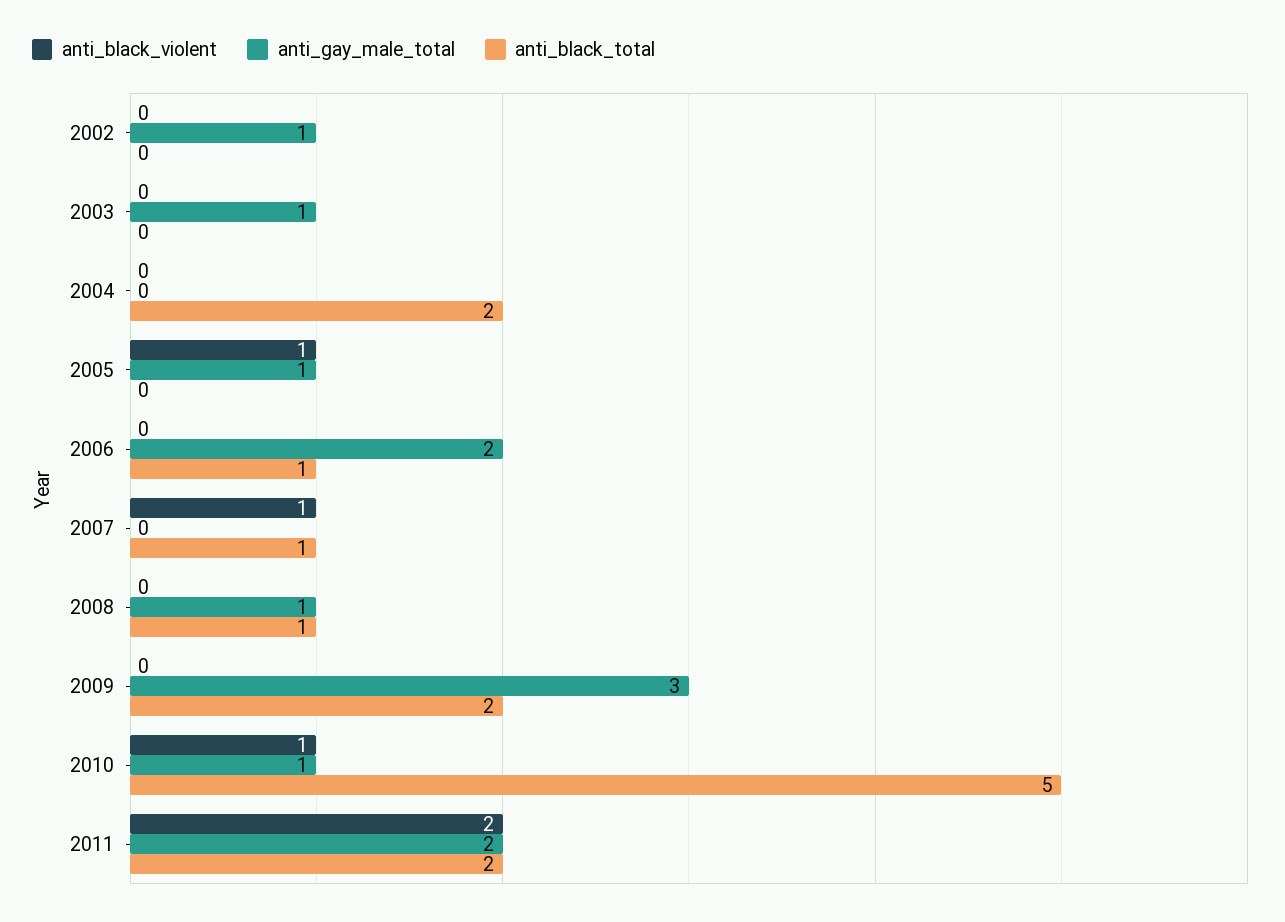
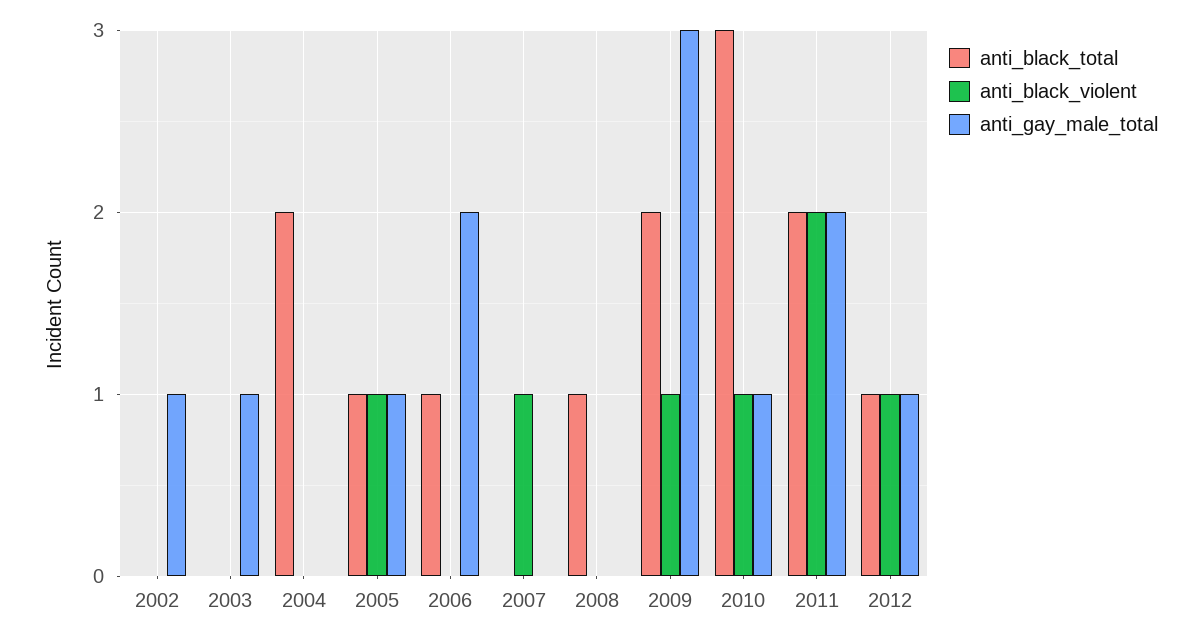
anti_black_total, 2005: 0 -> 1
anti_black_total, 2007: 1 -> 0
anti_gay_male_total, 2008: 1 -> 0
anti_black_violent, 2009: 0 -> 1
anti_black_total, 2010: 5 -> 3
anti_black_total, 2012: none -> 1
anti_black_violent, 2012: none -> 1
anti_gay_male_total, 2012: none -> 1

